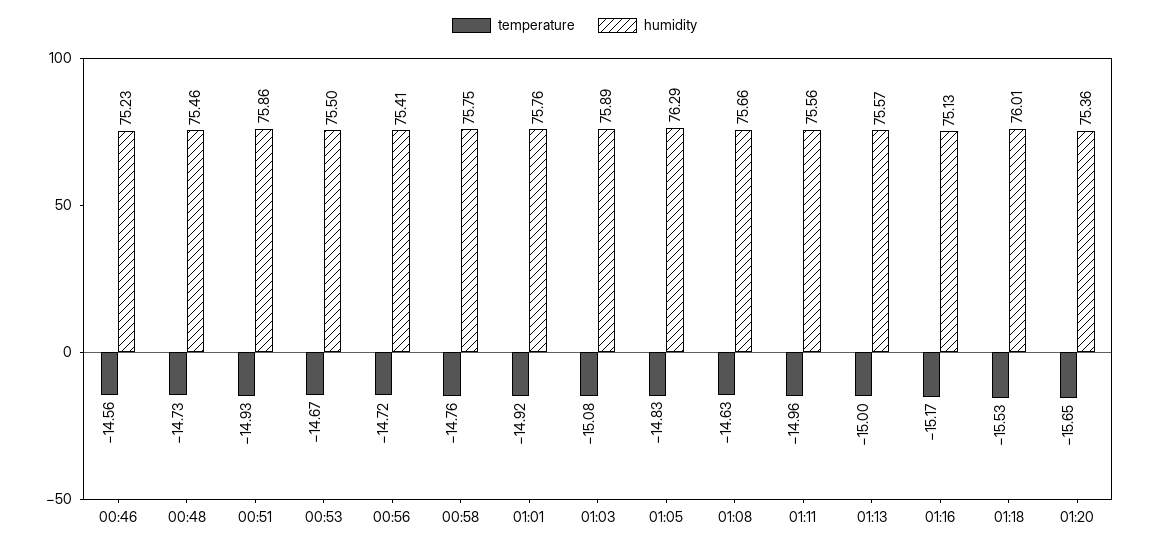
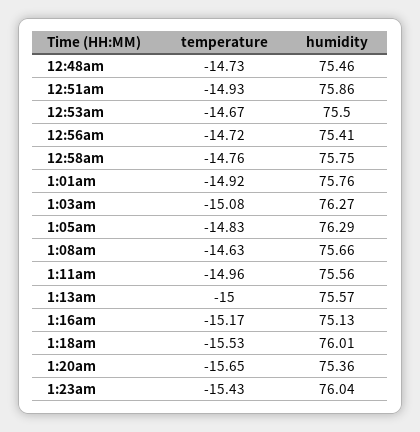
temperature, 00:46: -14.56 -> none
humidity, 00:46: 75.23 -> none
humidity, 01:03: 75.89 -> 76.27
temperature, 1:23am: none -> -15.43
humidity, 1:23am: none -> 76.04

